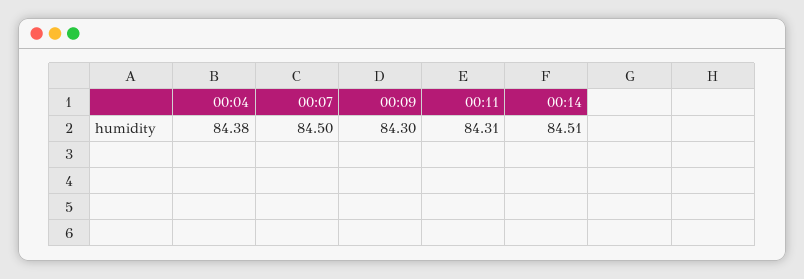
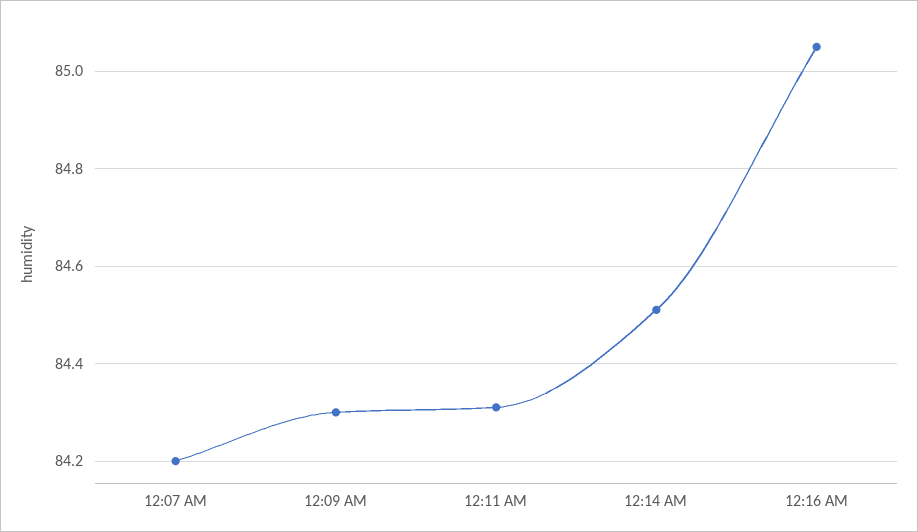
00:04: 84.38 -> none
00:07: 84.5 -> 84.2
12:16 AM: none -> 85.05

